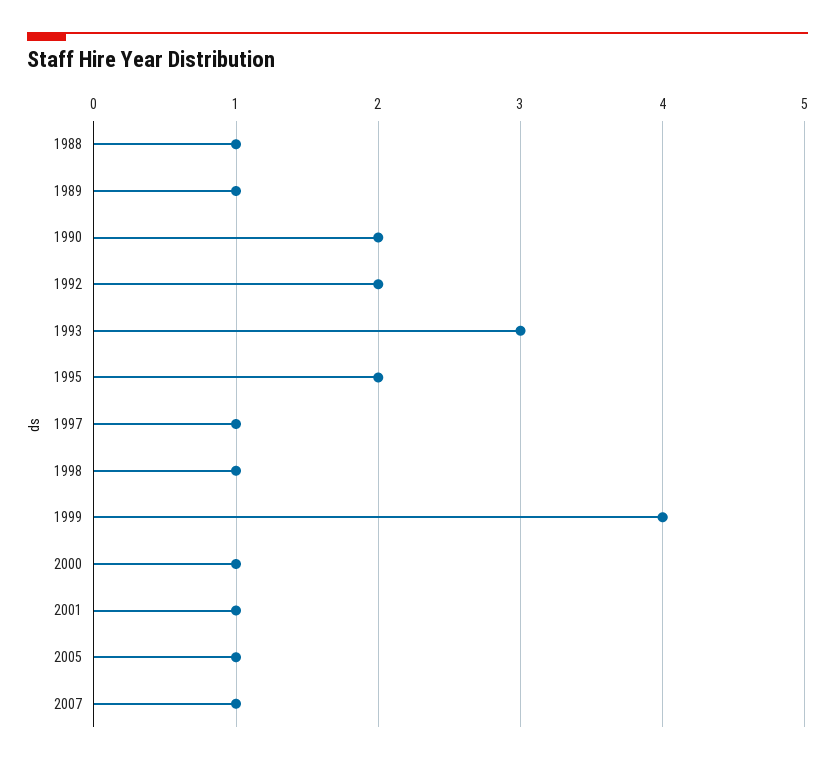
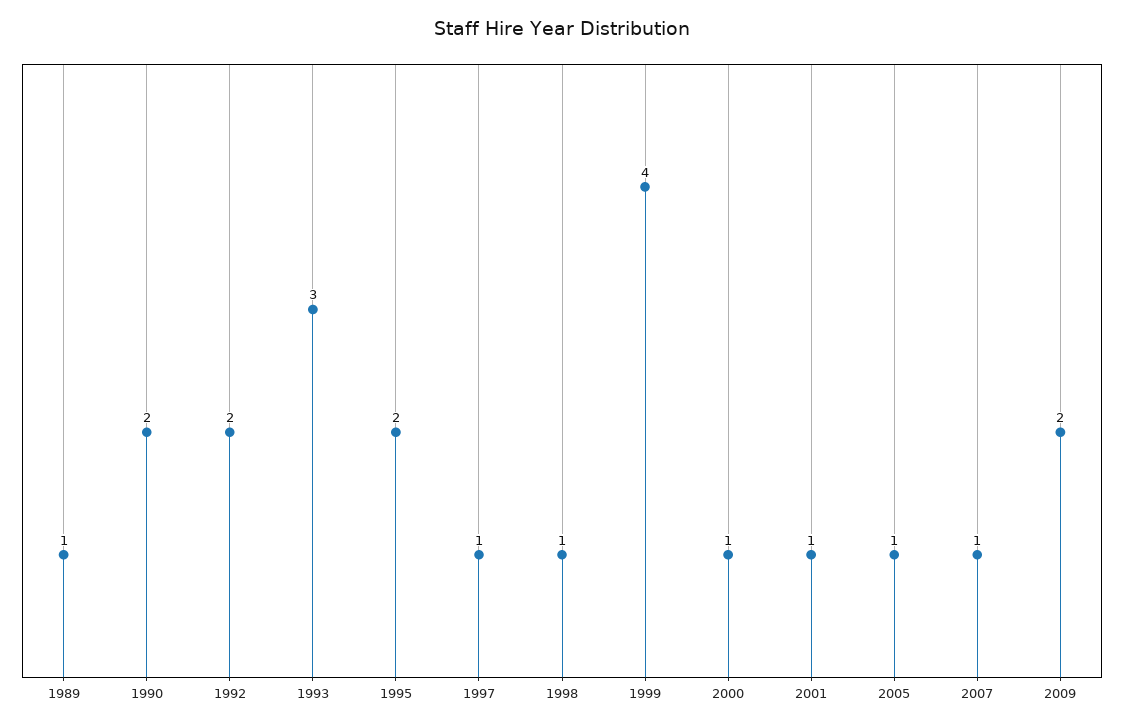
1988: 1 -> none
2009: none -> 2

